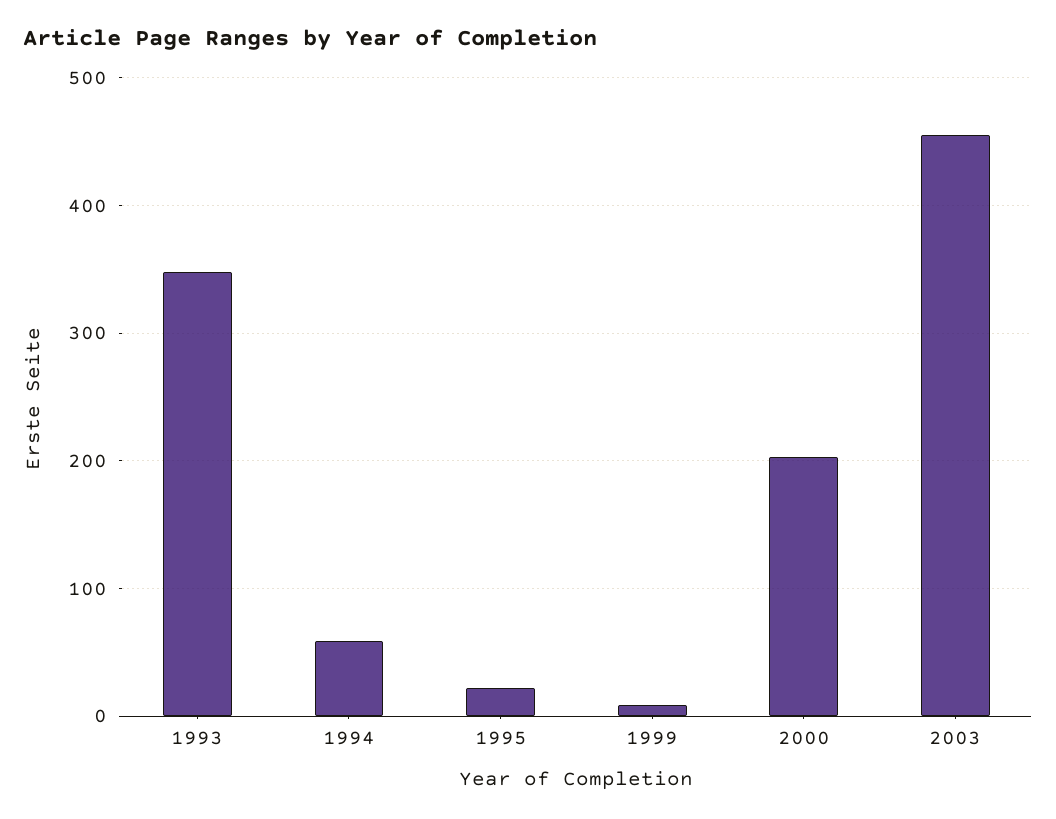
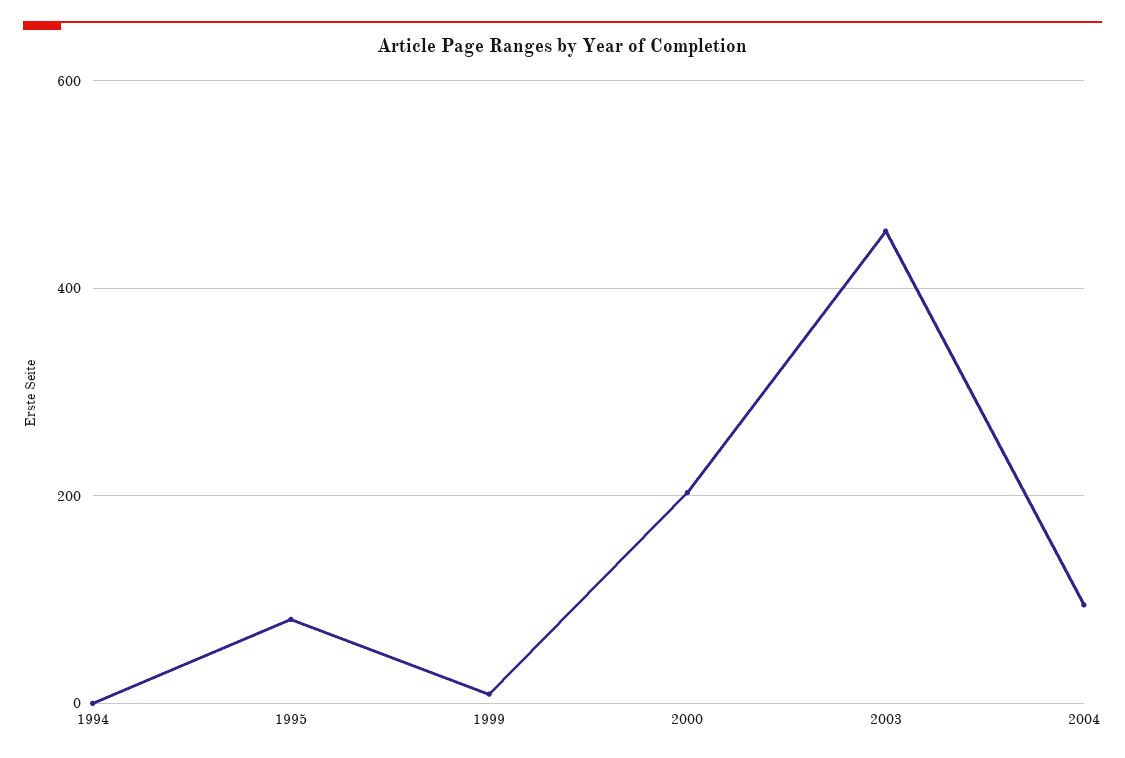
1993: 350 -> none
1994: 60 -> 0
1995: 20 -> 80
2004: none -> 100

